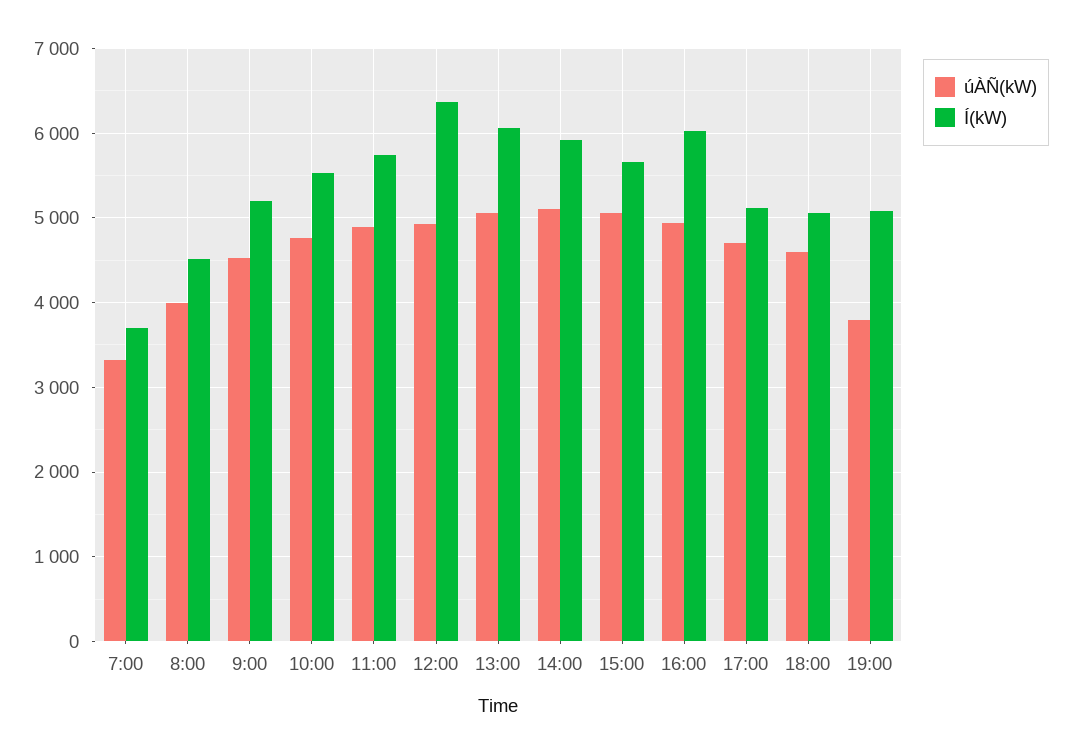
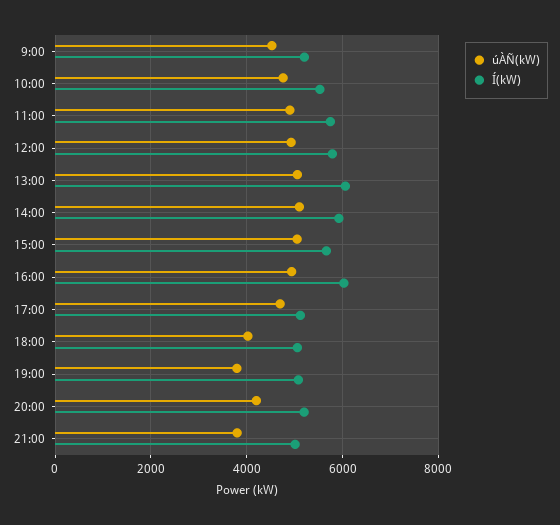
úÀÑ(kW), 7:00: 3300 -> none
Í(kW), 7:00: 3700 -> none
úÀÑ(kW), 8:00: 4000 -> none
Í(kW), 8:00: 4500 -> none
Í(kW), 12:00: 6400 -> 5800
úÀÑ(kW), 18:00: 4600 -> 4000
úÀÑ(kW), 20:00: none -> 4200
Í(kW), 20:00: none -> 5200
úÀÑ(kW), 21:00: none -> 3800
Í(kW), 21:00: none -> 5000

